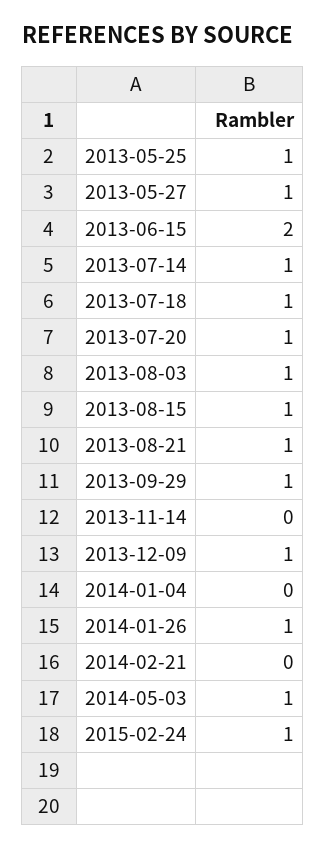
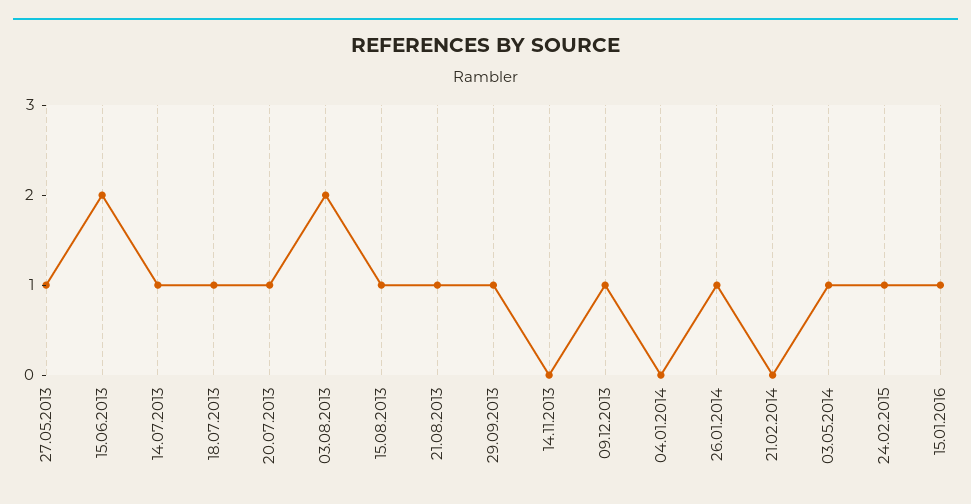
2013-05-25: 1 -> none
2013-08-03: 1 -> 2
15.01.2016: none -> 1

